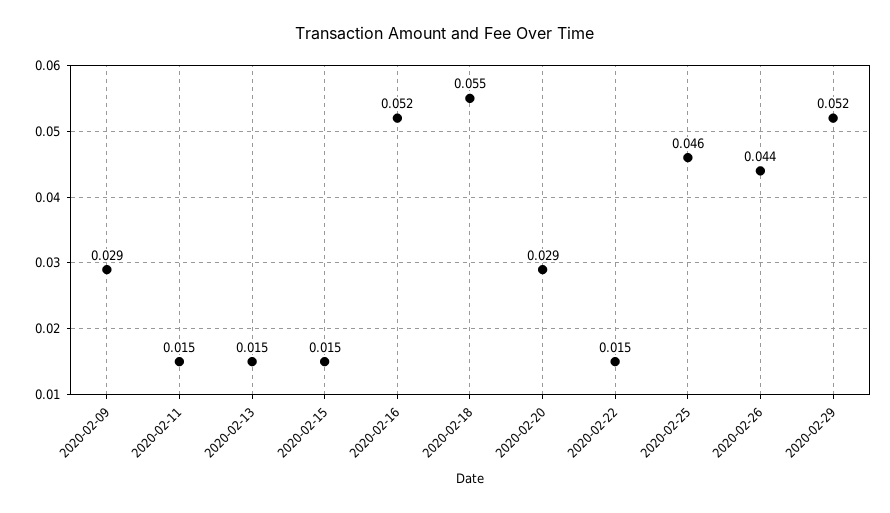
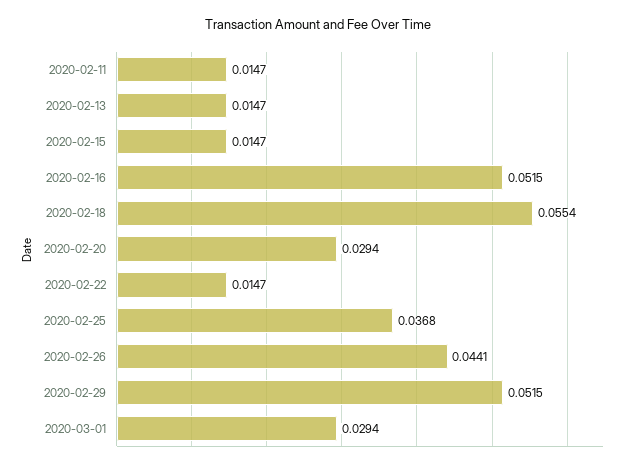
2020-02-09: 0.029 -> none
2020-02-25: 0.046 -> 0.0368
2020-03-01: none -> 0.0294

